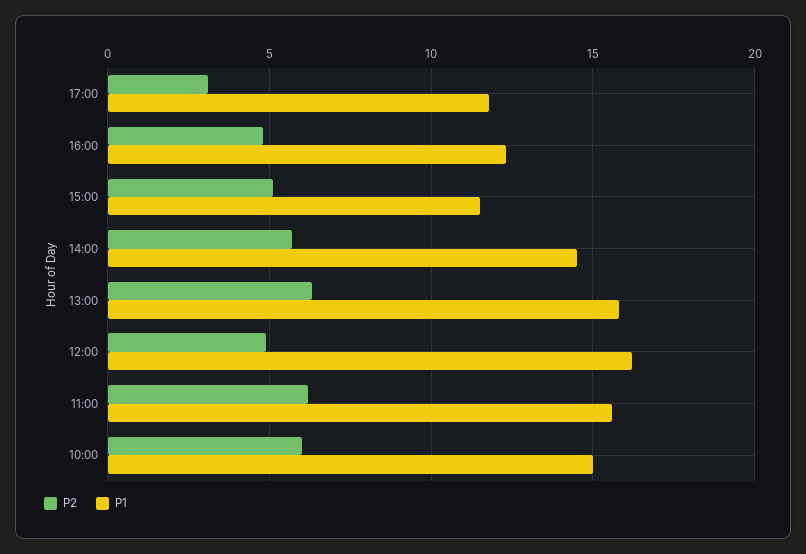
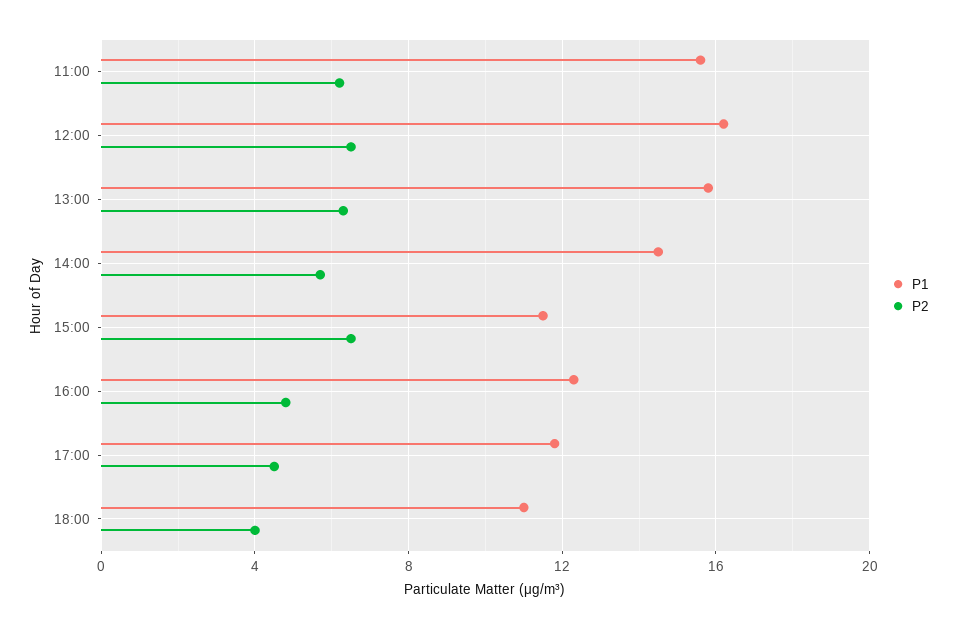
P2, 17:00: 3 -> 4.5
P2, 15:00: 5 -> 6.5
P2, 12:00: 5 -> 6.5
P2, 10:00: 6 -> none
P1, 10:00: 15 -> none
P1, 18:00: none -> 11
P2, 18:00: none -> 4

